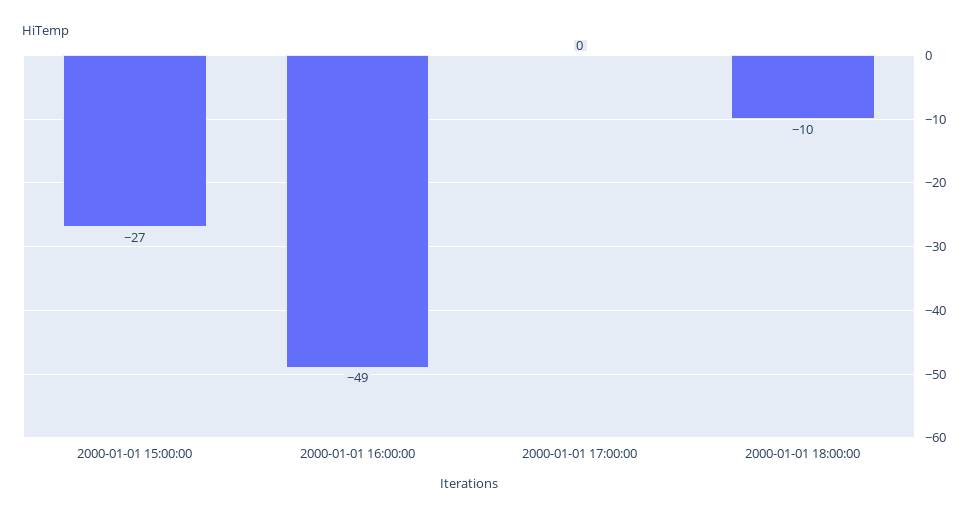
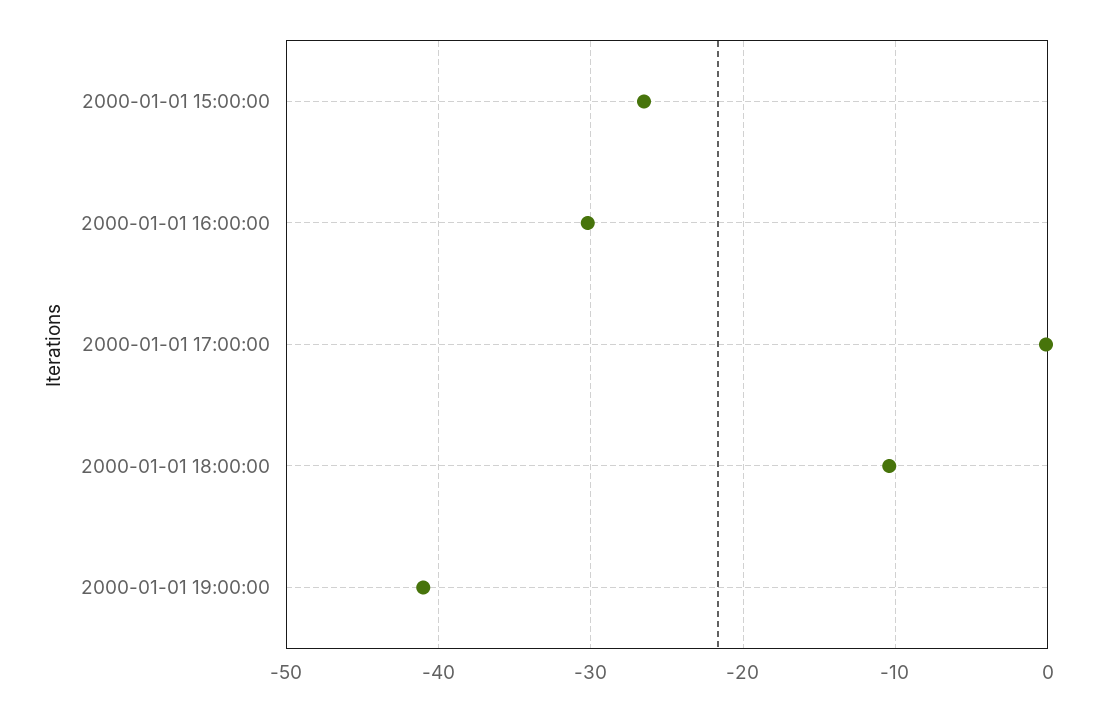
2000-01-01 16:00:00: -49 -> -30
2000-01-01 19:00:00: none -> -41

